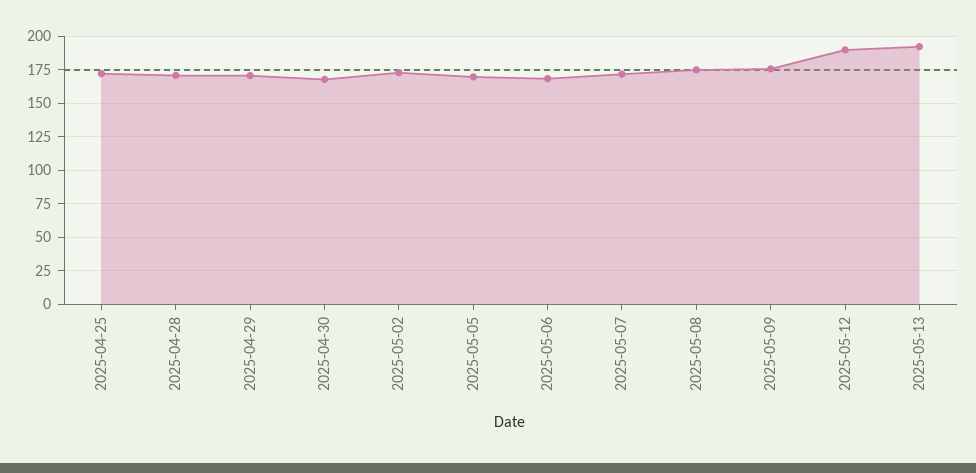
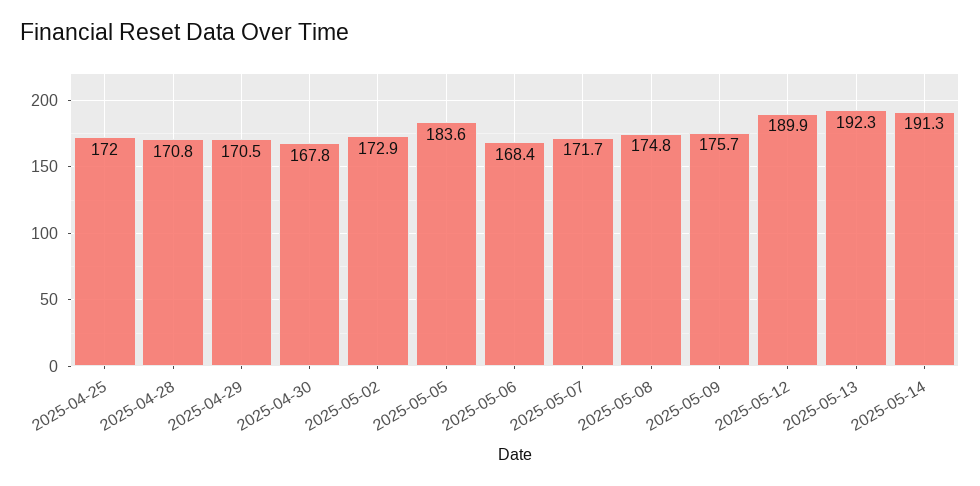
2025-05-05: 170 -> 183.6
2025-05-14: none -> 191.3

